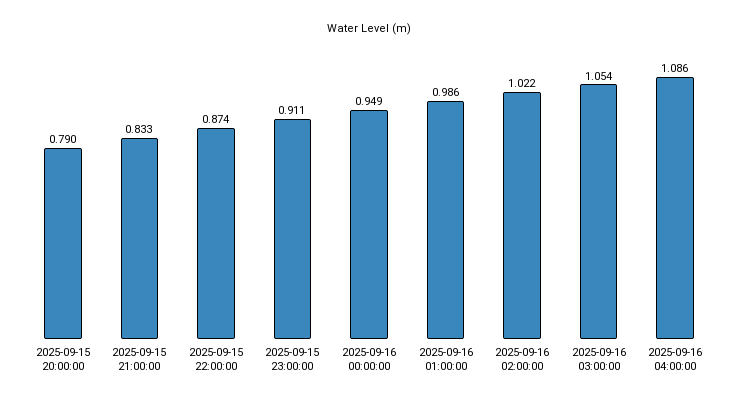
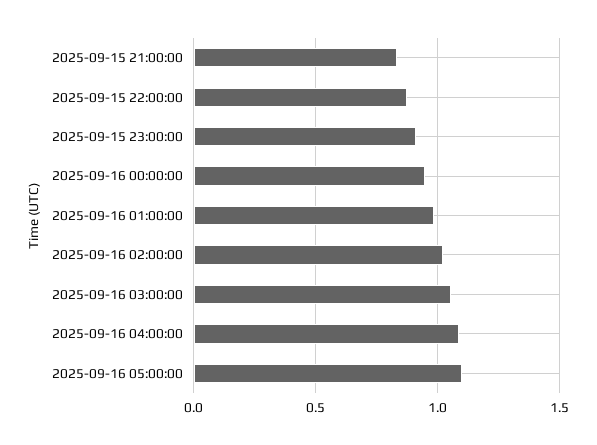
2025-09-15 20:00:00: 0.79 -> none
2025-09-16 05:00:00: none -> 1.1

